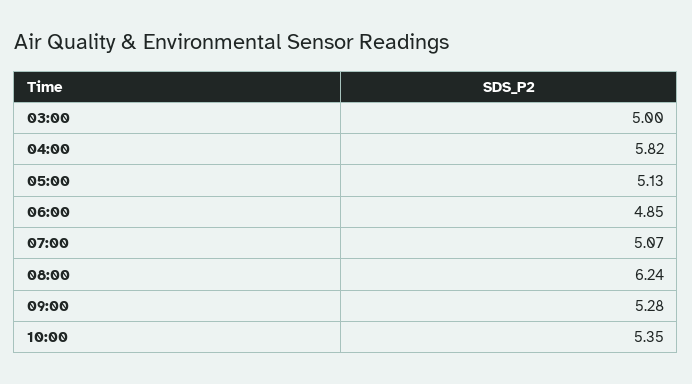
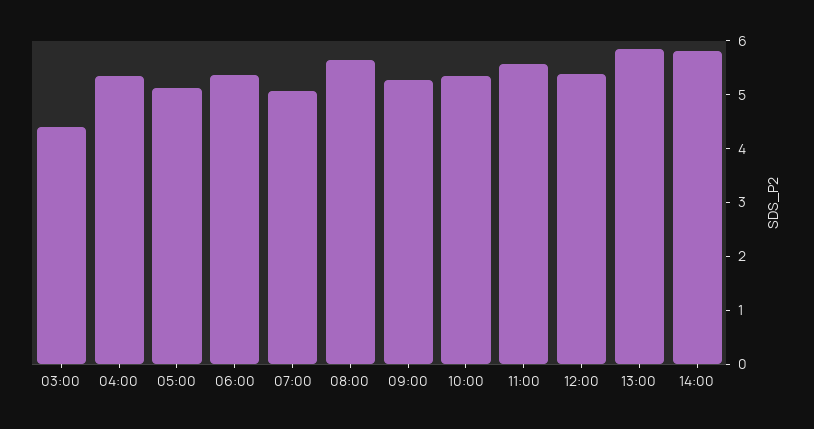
03:00: 5 -> 4.4
04:00: 5.82 -> 5.4
06:00: 4.85 -> 5.4
08:00: 6.24 -> 5.6
11:00: none -> 5.6
12:00: none -> 5.4
13:00: none -> 5.8
14:00: none -> 5.8

